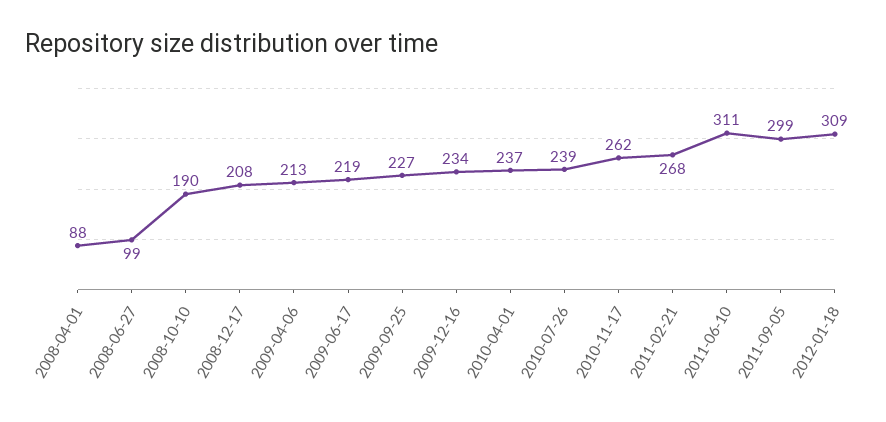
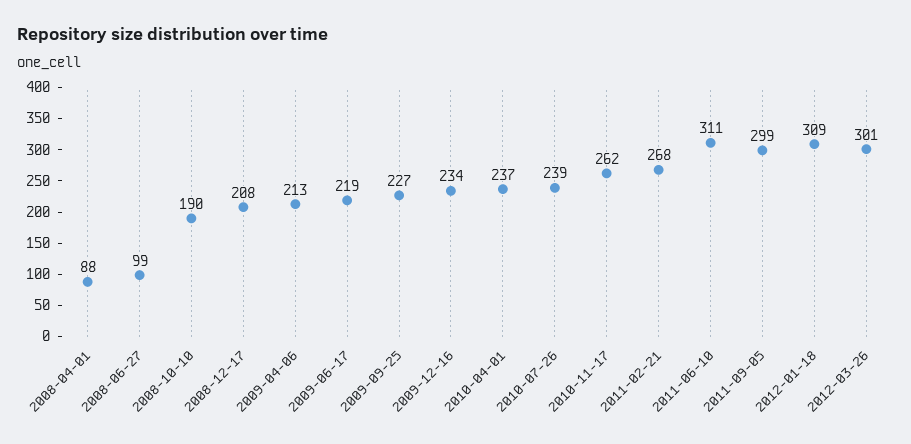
2012-03-26: none -> 301

